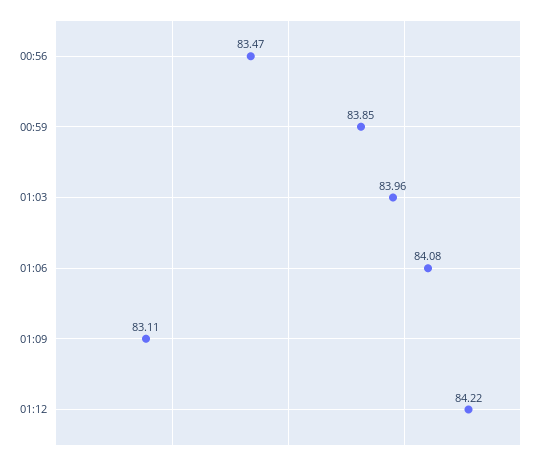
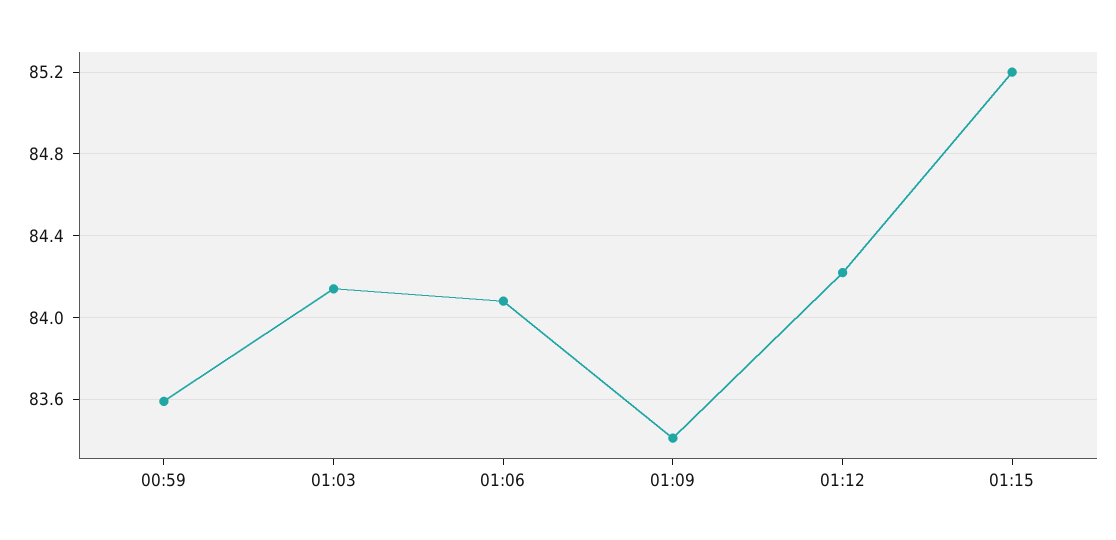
00:56: 83.47 -> none
00:59: 83.85 -> 83.6
01:03: 83.96 -> 84.15
01:09: 83.11 -> 83.4
01:15: none -> 85.2

